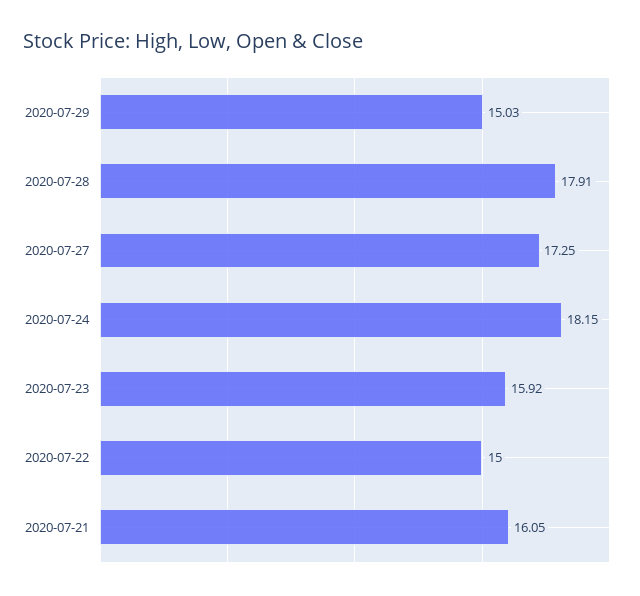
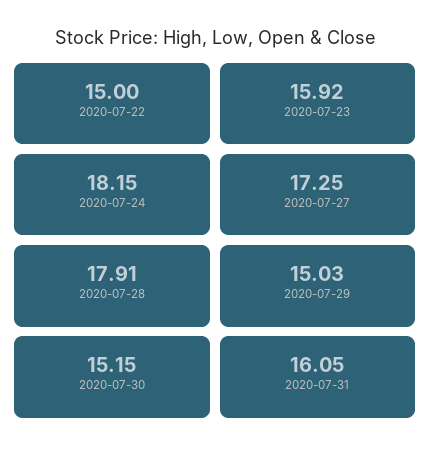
2020-07-21: 16.05 -> none
2020-07-30: none -> 15.15
2020-07-31: none -> 16.05

